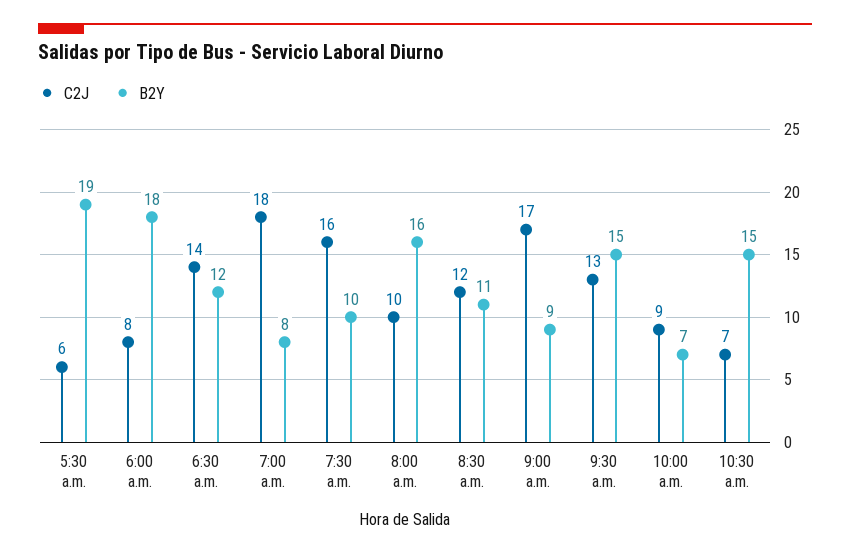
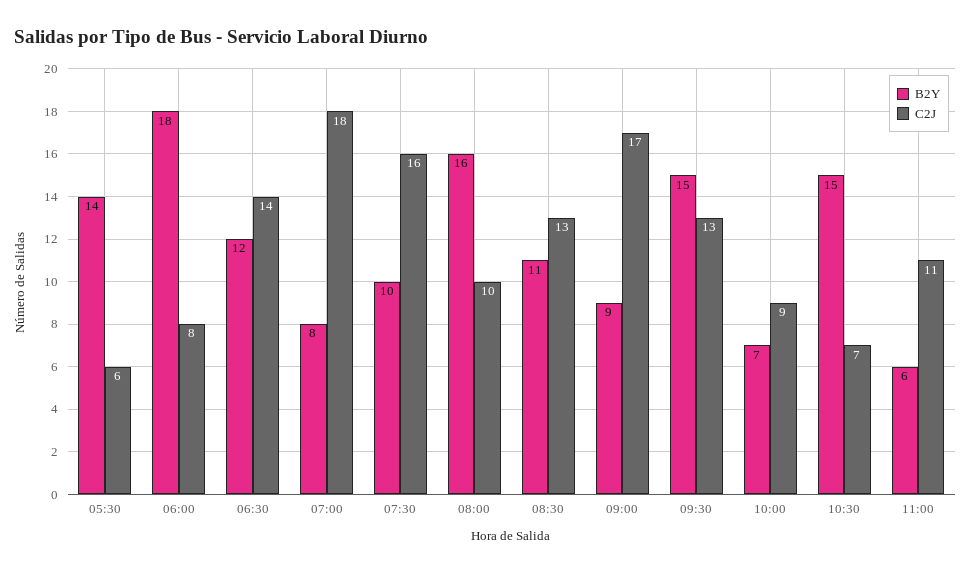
B2Y, 5:30 a.m.: 19 -> 14
C2J, 8:30 a.m.: 12 -> 13
B2Y, 11:00: none -> 6
C2J, 11:00: none -> 11

